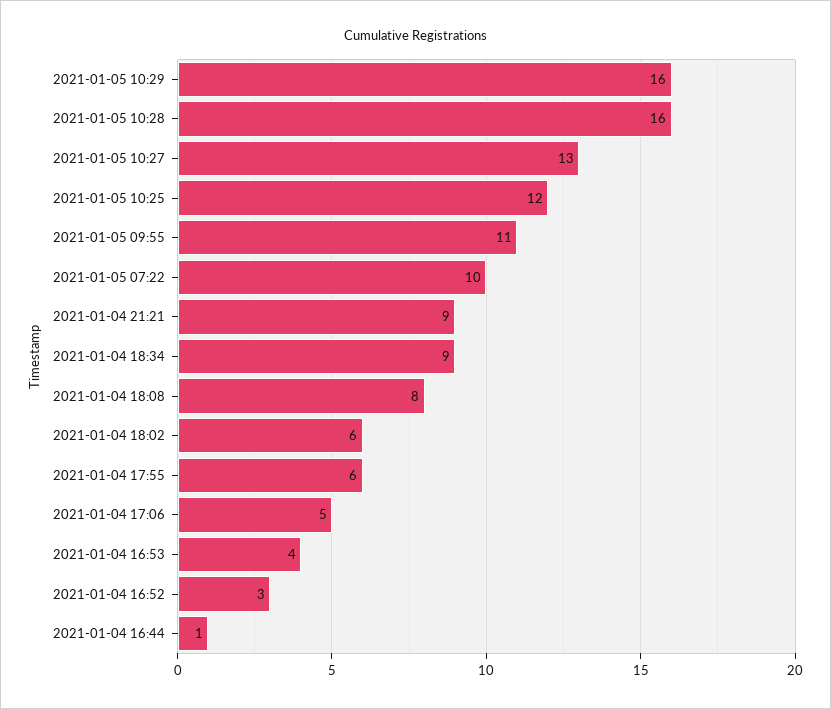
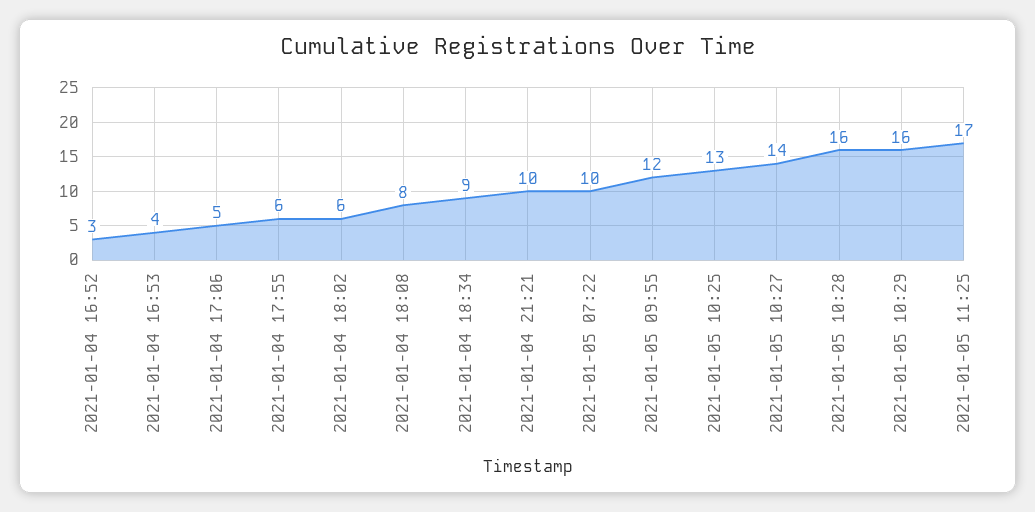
2021-01-05 10:27: 13 -> 14
2021-01-05 10:25: 12 -> 13
2021-01-05 09:55: 11 -> 12
2021-01-04 21:21: 9 -> 10
2021-01-04 16:44: 1 -> none
2021-01-05 11:25: none -> 17

